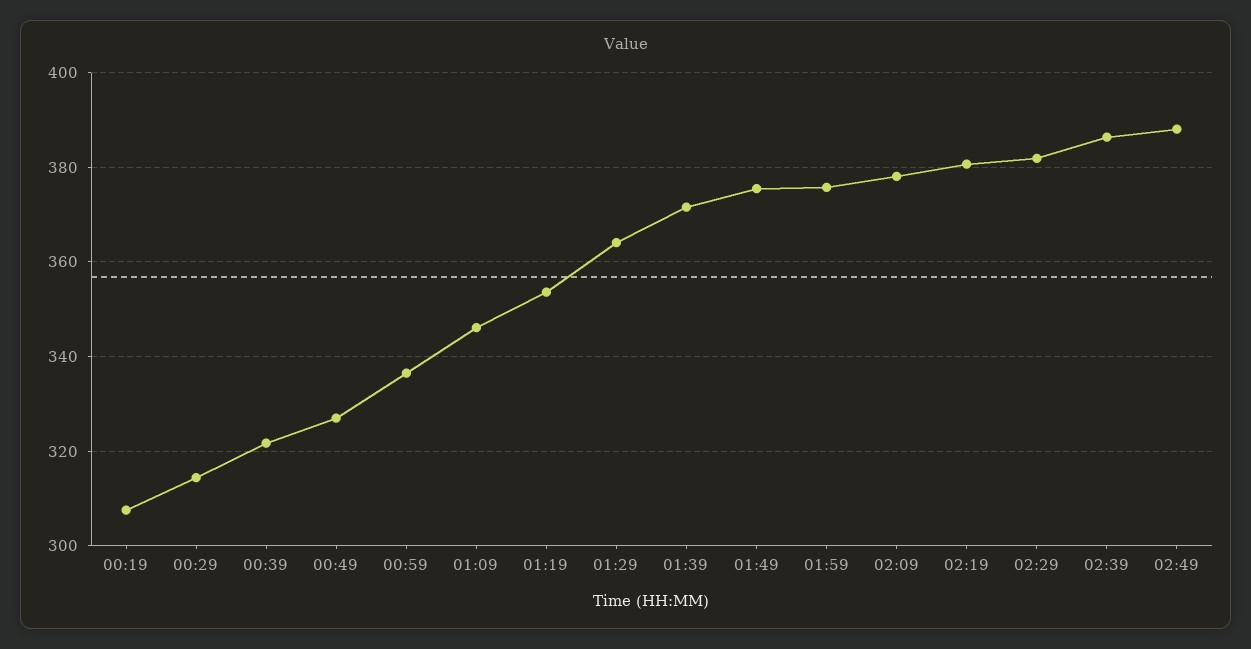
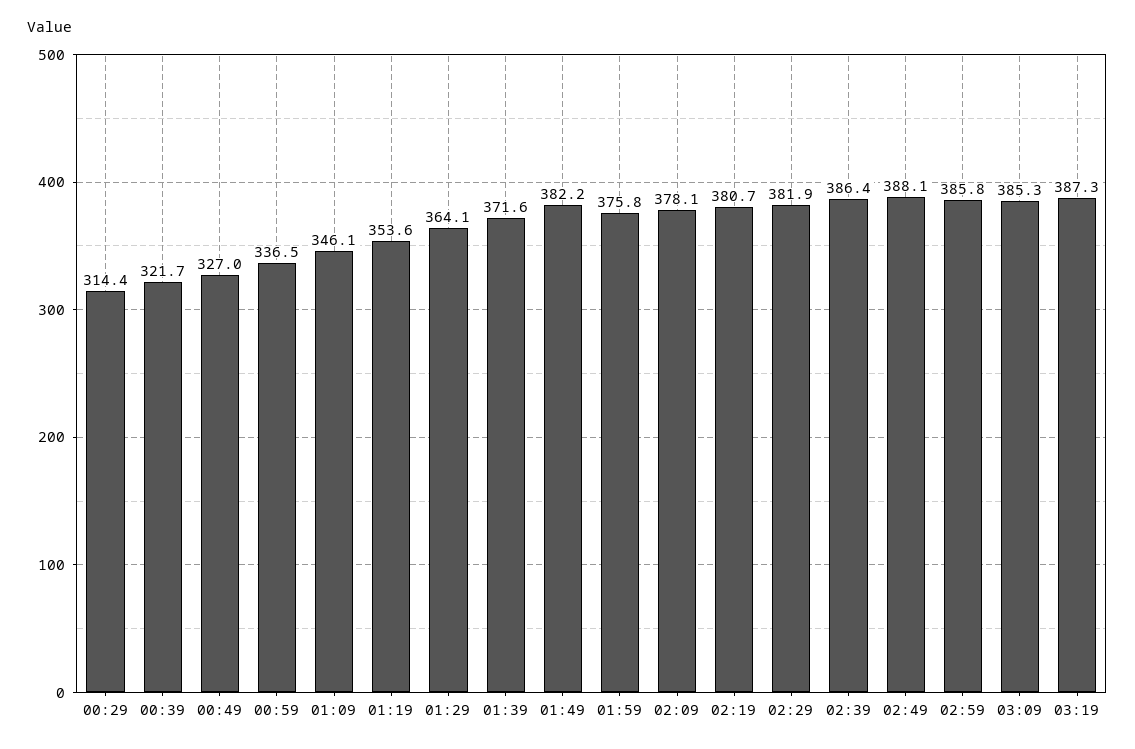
00:19: 308 -> none
01:49: 376 -> 382.2
02:59: none -> 385.8
03:09: none -> 385.3
03:19: none -> 387.3

